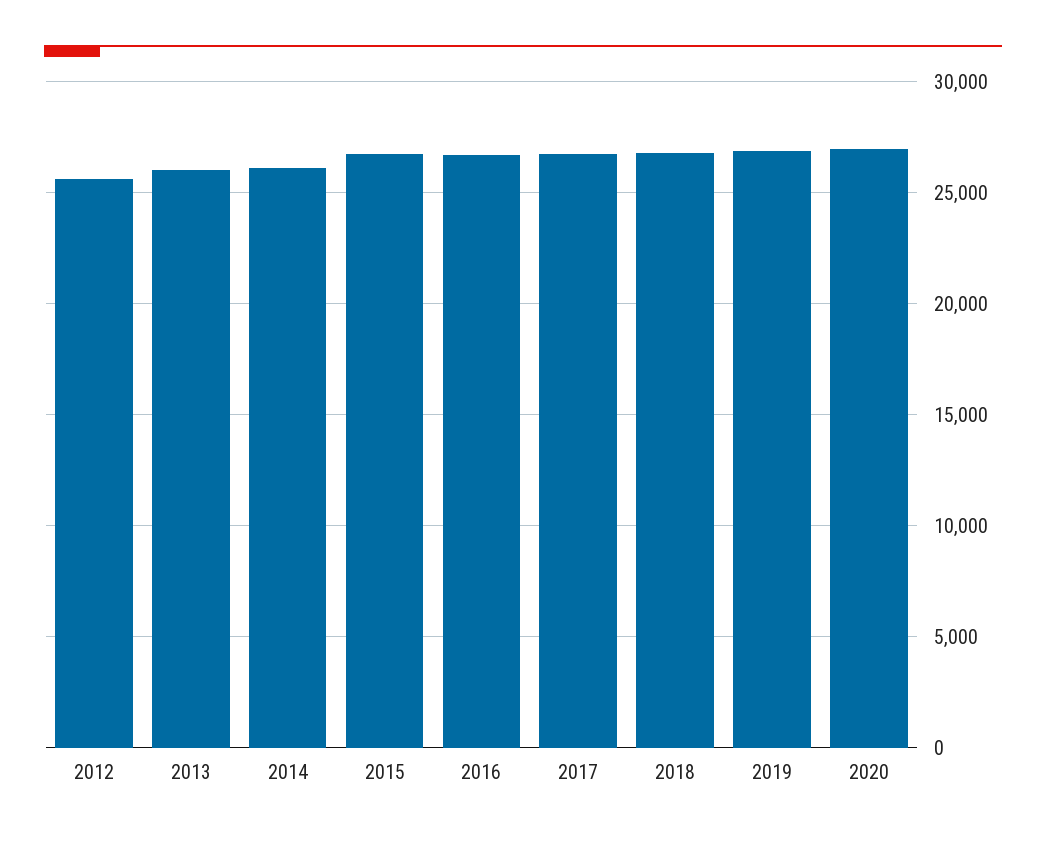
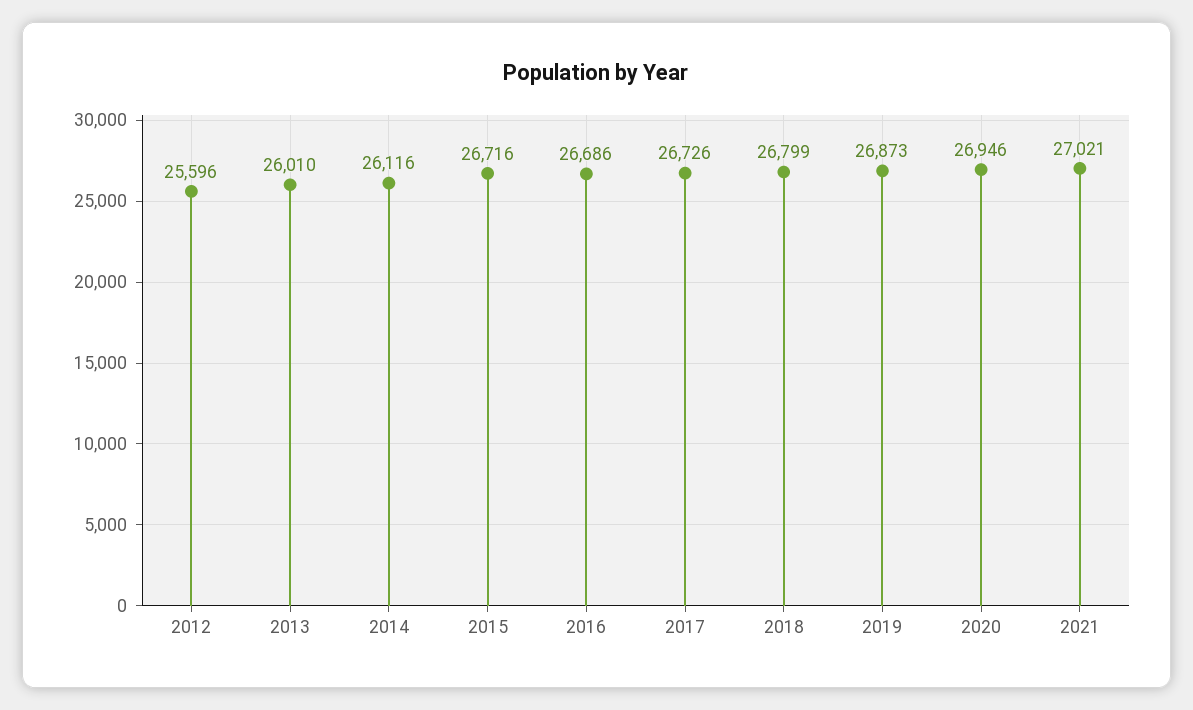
2021: none -> 27021

